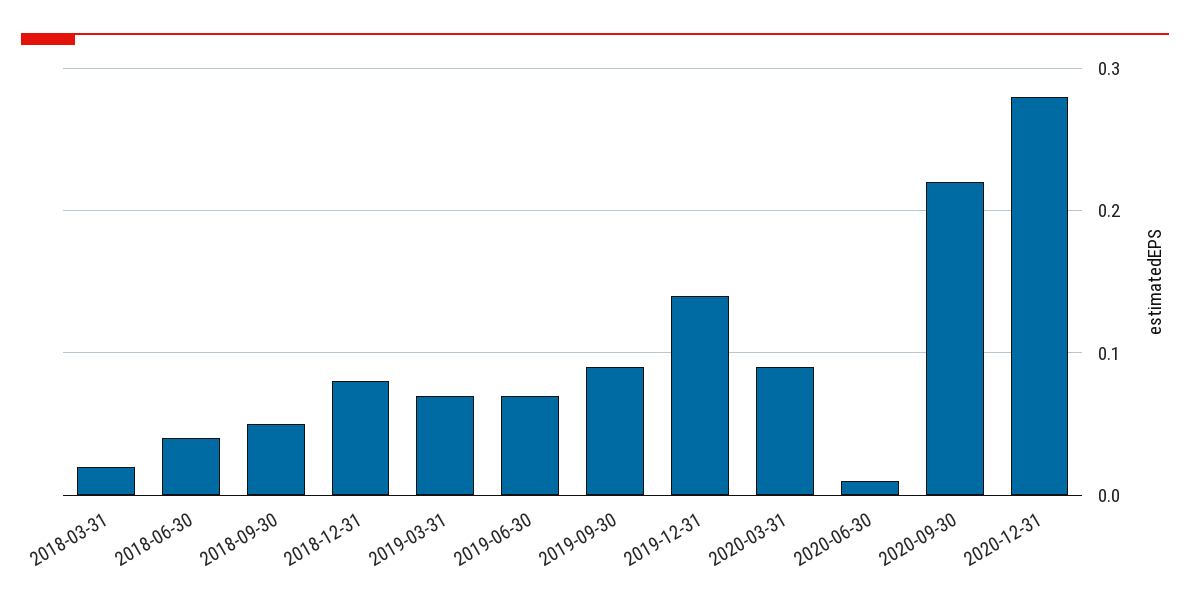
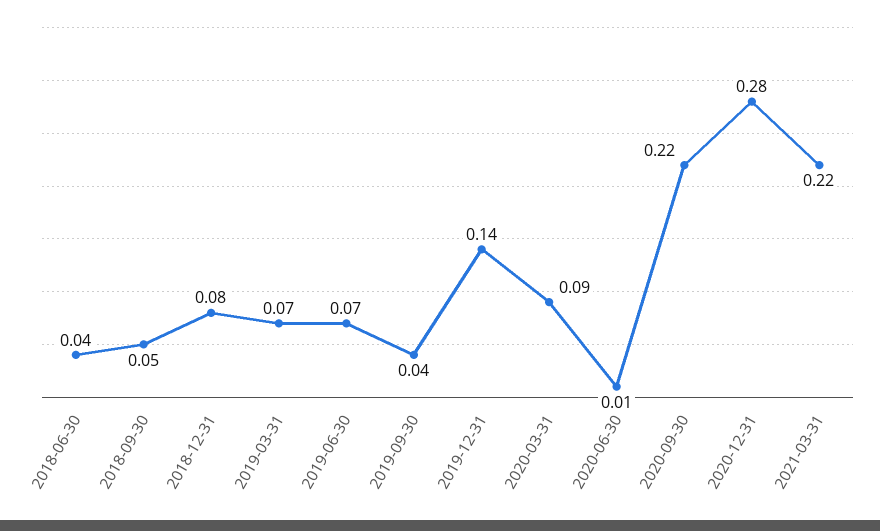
2018-03-31: 0.02 -> none
2019-09-30: 0.09 -> 0.04
2021-03-31: none -> 0.22

